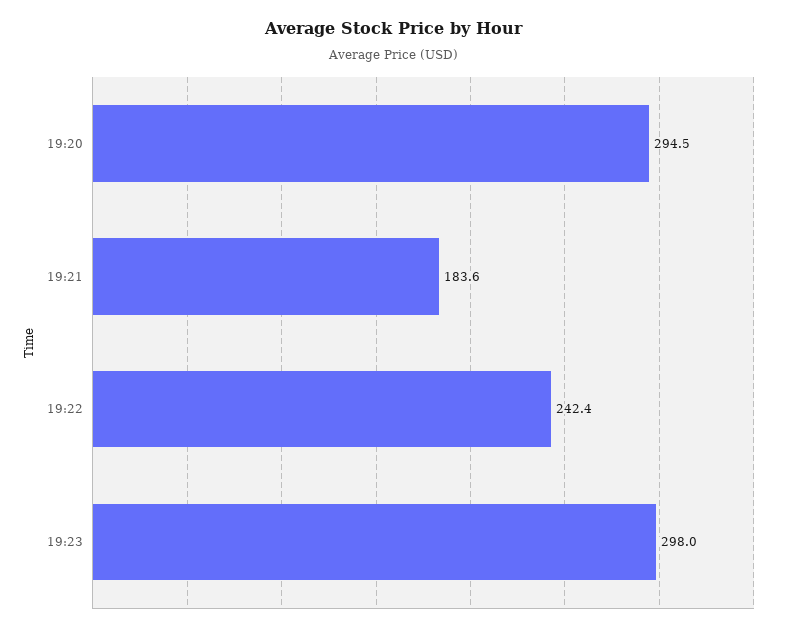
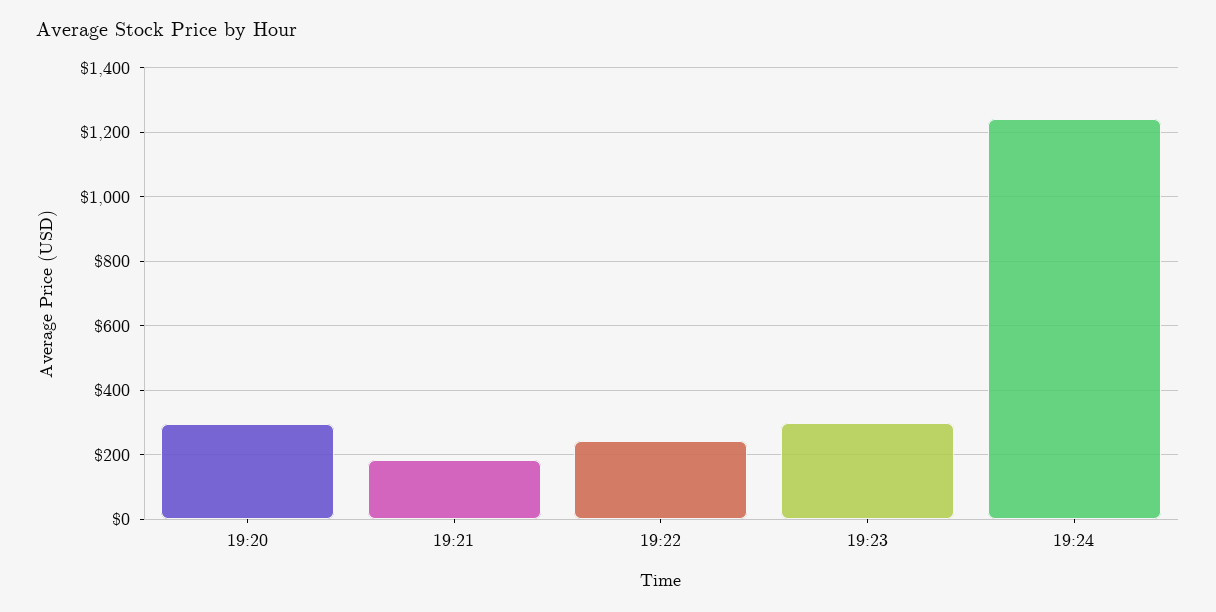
19:24: none -> 1240

